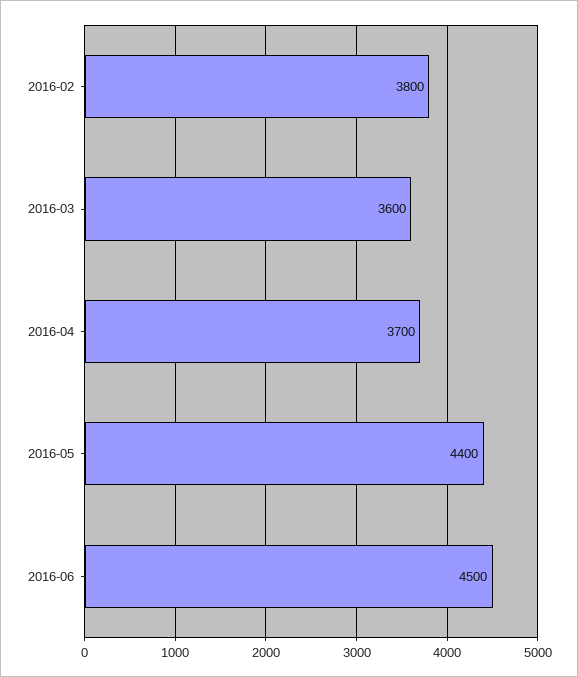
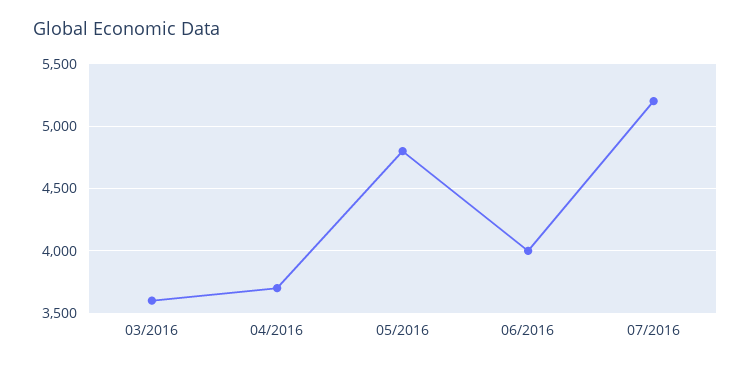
2016-02: 3800 -> none
2016-05: 4400 -> 4800
2016-06: 4500 -> 4000
07/2016: none -> 5200

